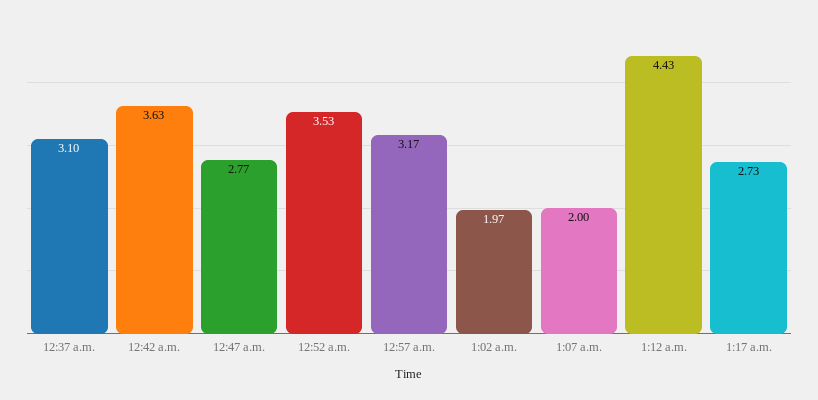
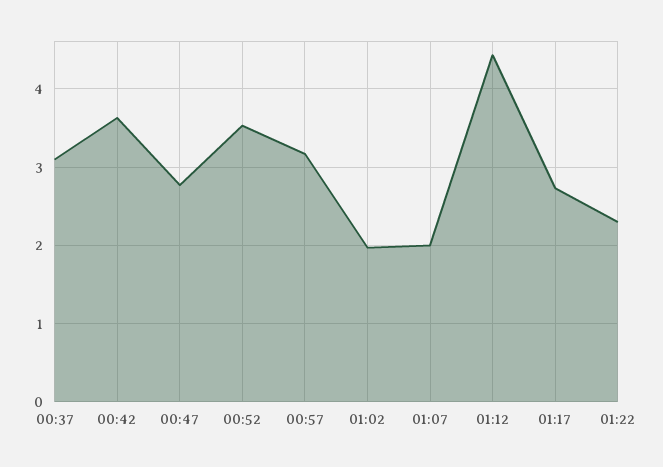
01:22: none -> 2.3

